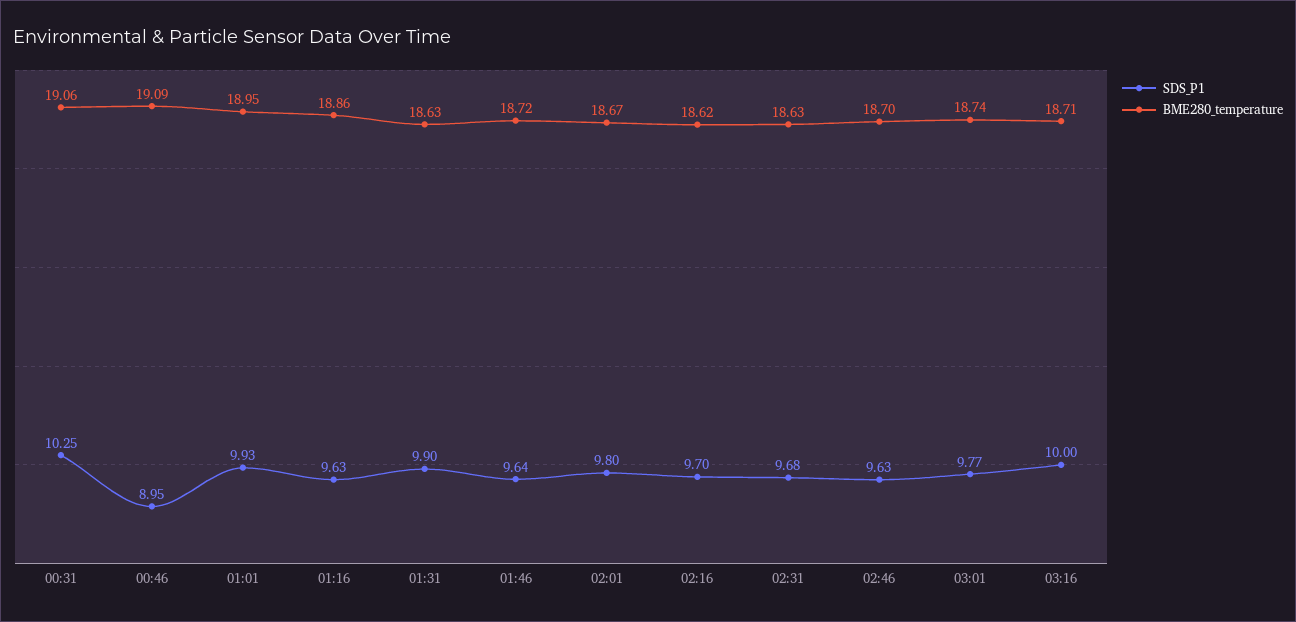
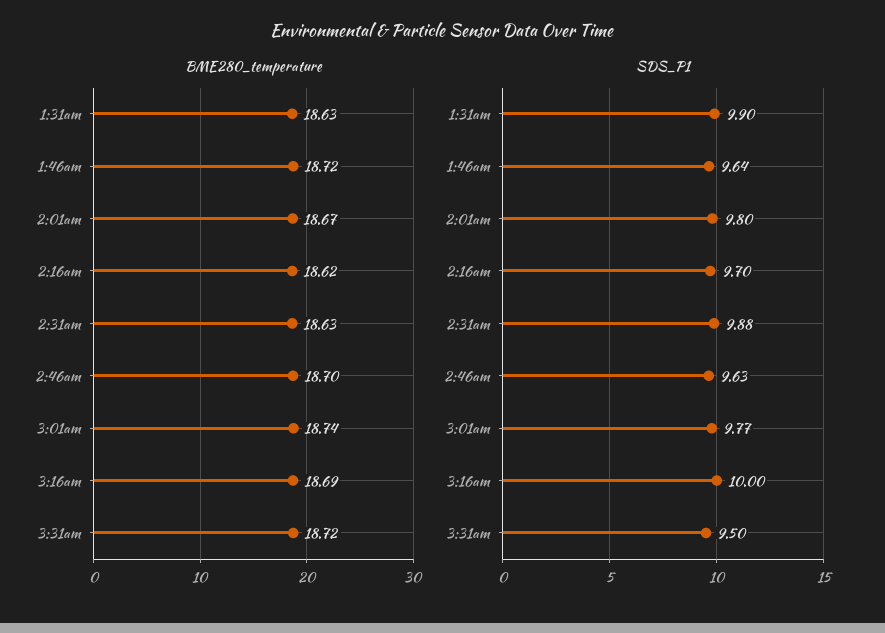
SDS_P1, 00:31: 10.25 -> none
BME280_temperature, 00:31: 19.06 -> none
SDS_P1, 00:46: 8.95 -> none
BME280_temperature, 00:46: 19.09 -> none
SDS_P1, 01:01: 9.93 -> none
BME280_temperature, 01:01: 18.95 -> none
SDS_P1, 01:16: 9.63 -> none
BME280_temperature, 01:16: 18.86 -> none
SDS_P1, 02:31: 9.68 -> 9.88
BME280_temperature, 03:16: 18.71 -> 18.69
BME280_temperature, 3:31am: none -> 18.72
SDS_P1, 3:31am: none -> 9.5

